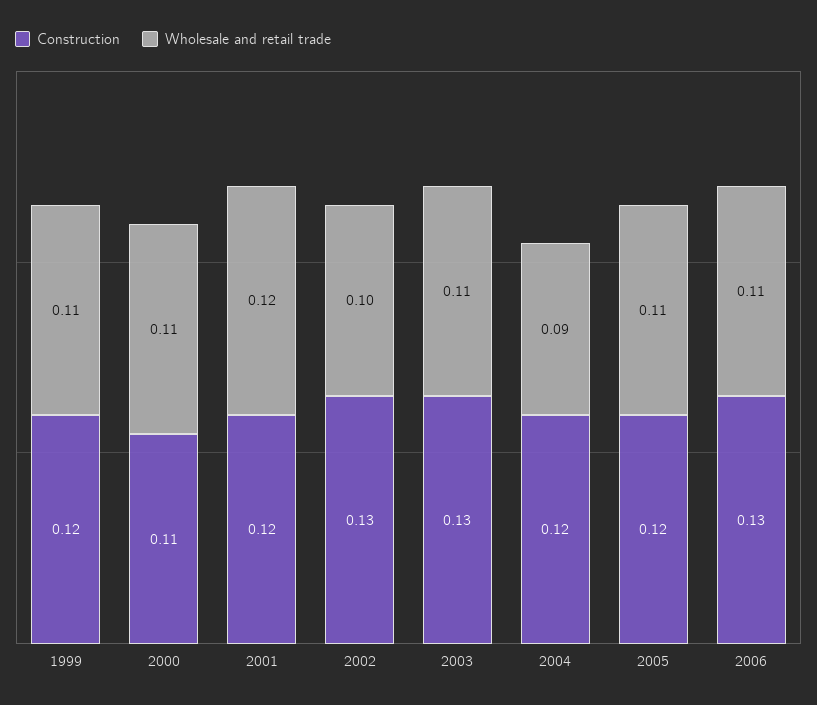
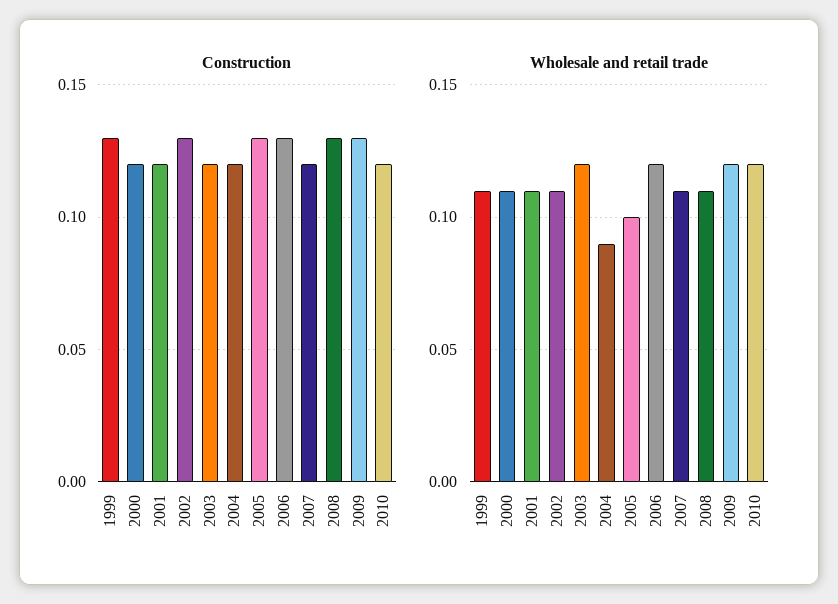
Construction, 1999: 0.12 -> 0.13
Construction, 2000: 0.11 -> 0.12
Wholesale and retail trade, 2001: 0.12 -> 0.11
Wholesale and retail trade, 2002: 0.1 -> 0.11
Construction, 2003: 0.13 -> 0.12
Wholesale and retail trade, 2003: 0.11 -> 0.12
Construction, 2005: 0.12 -> 0.13
Wholesale and retail trade, 2005: 0.11 -> 0.1
Wholesale and retail trade, 2006: 0.11 -> 0.12
Construction, 2007: none -> 0.12
Construction, 2008: none -> 0.13
Construction, 2009: none -> 0.13
Construction, 2010: none -> 0.12
Wholesale and retail trade, 2007: none -> 0.11
Wholesale and retail trade, 2008: none -> 0.11
Wholesale and retail trade, 2009: none -> 0.12
Wholesale and retail trade, 2010: none -> 0.12

